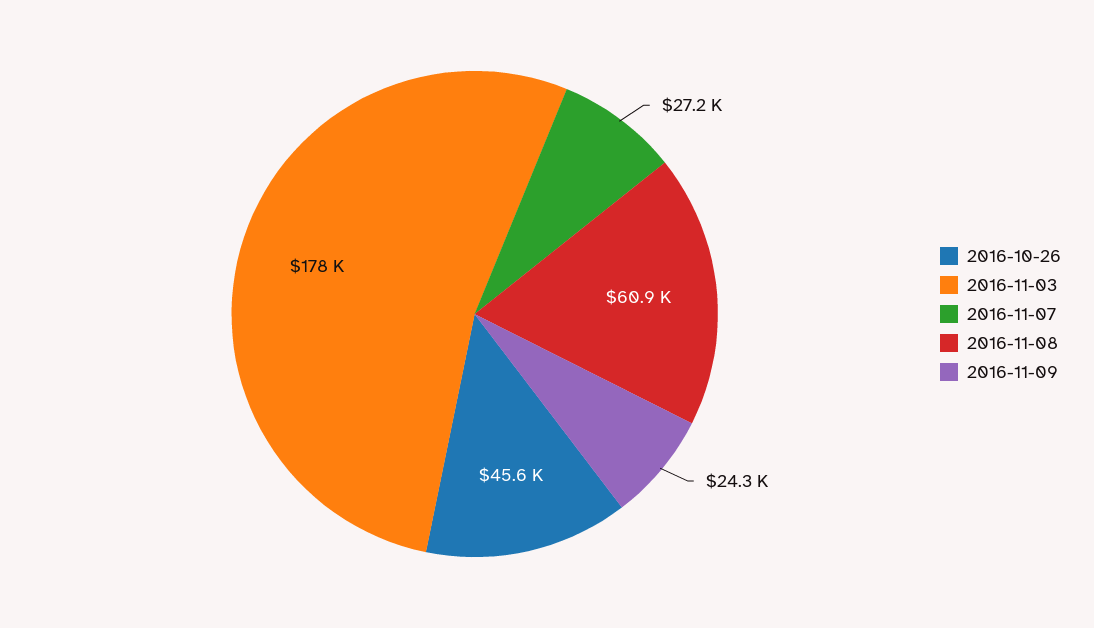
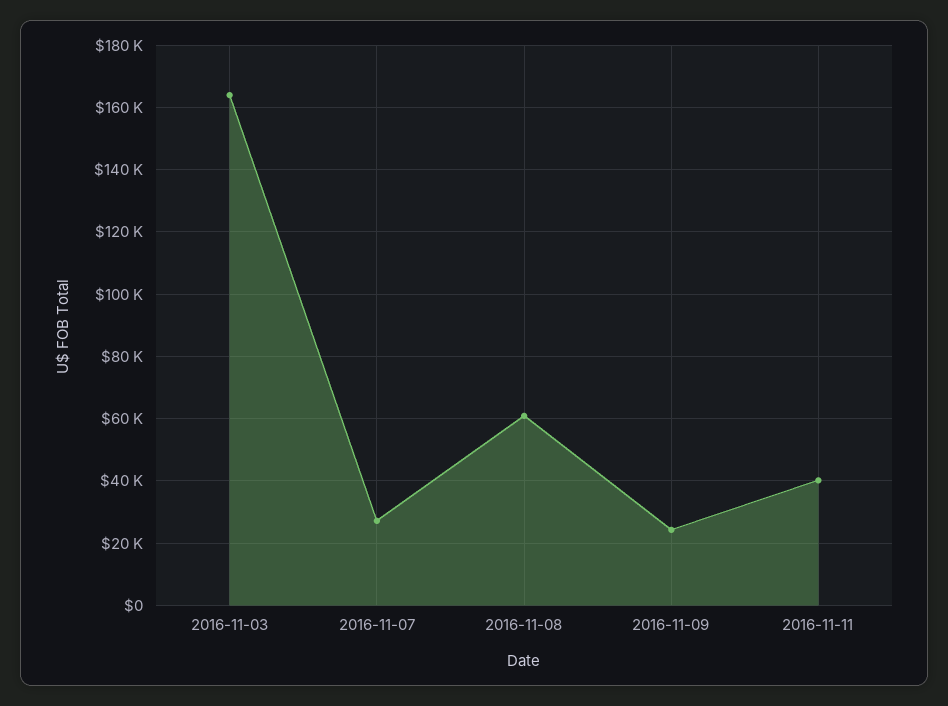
2016-10-26: 45600 -> none
2016-11-03: 178000 -> 164000
2016-11-11: none -> 40000

